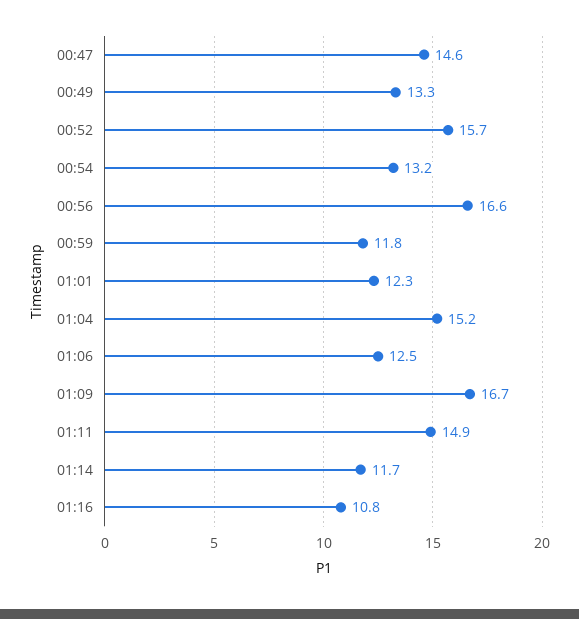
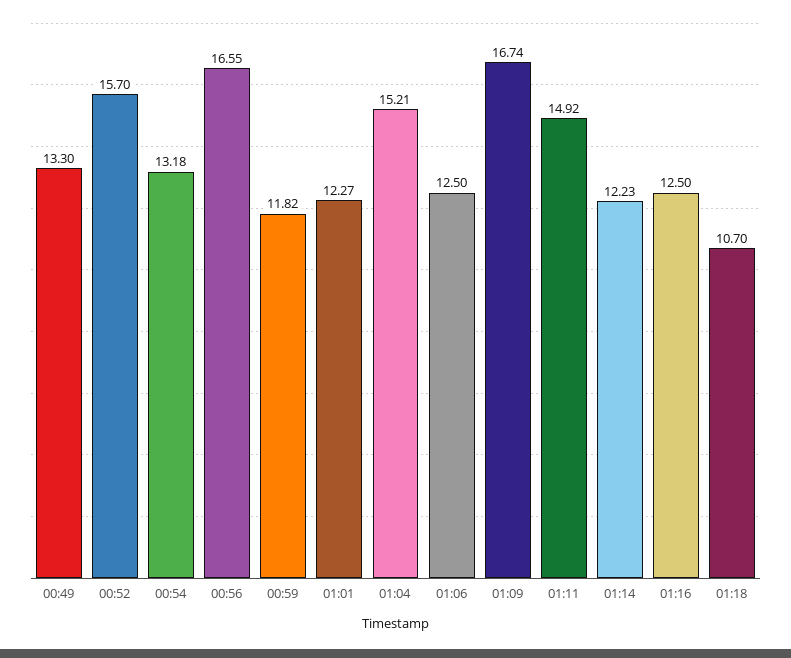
00:47: 14.6 -> none
01:14: 11.7 -> 12.23
01:16: 10.8 -> 12.5
01:18: none -> 10.7

